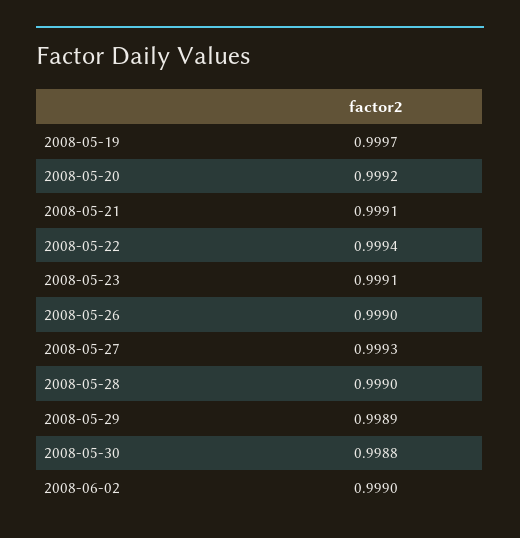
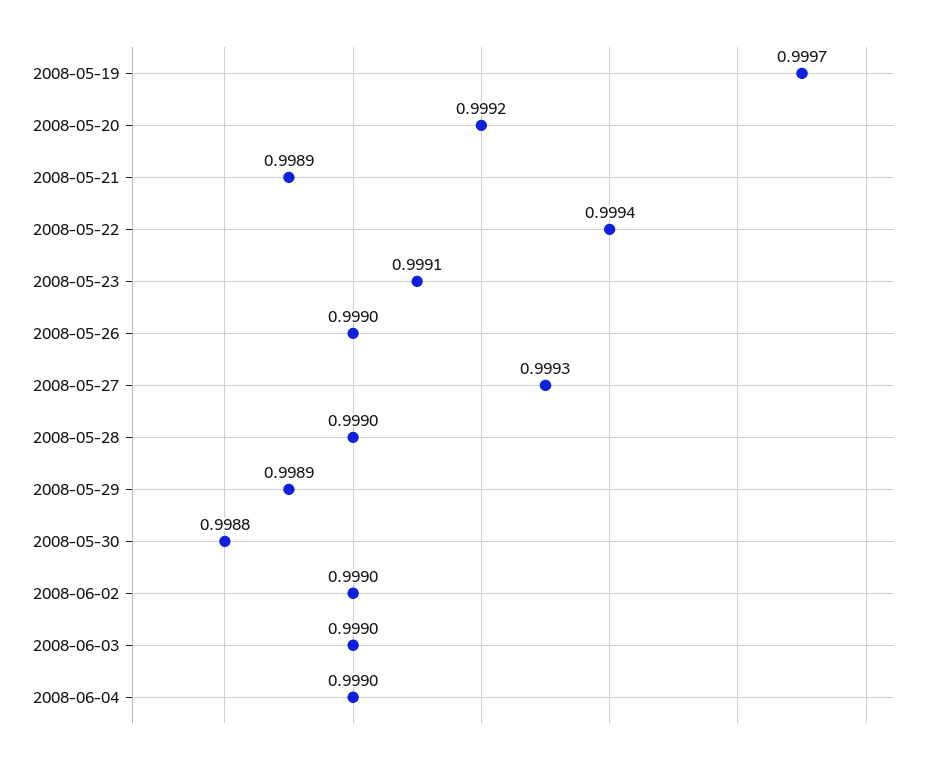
2008-05-21: 0.9991 -> 0.9989
2008-06-03: none -> 0.999
2008-06-04: none -> 0.999

